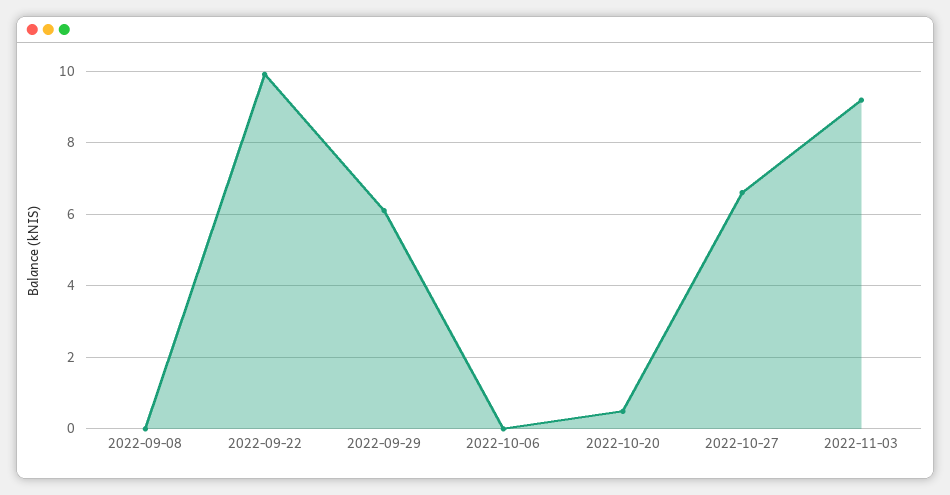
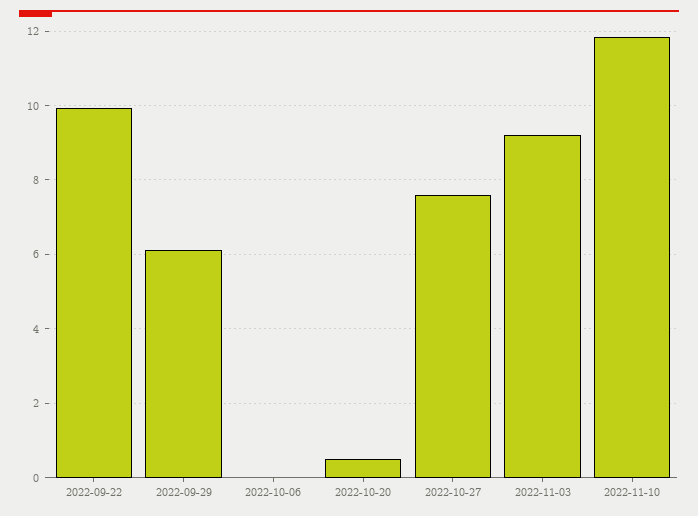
2022-09-08: 0 -> none
2022-10-27: 6.6 -> 7.6
2022-11-10: none -> 11.8

